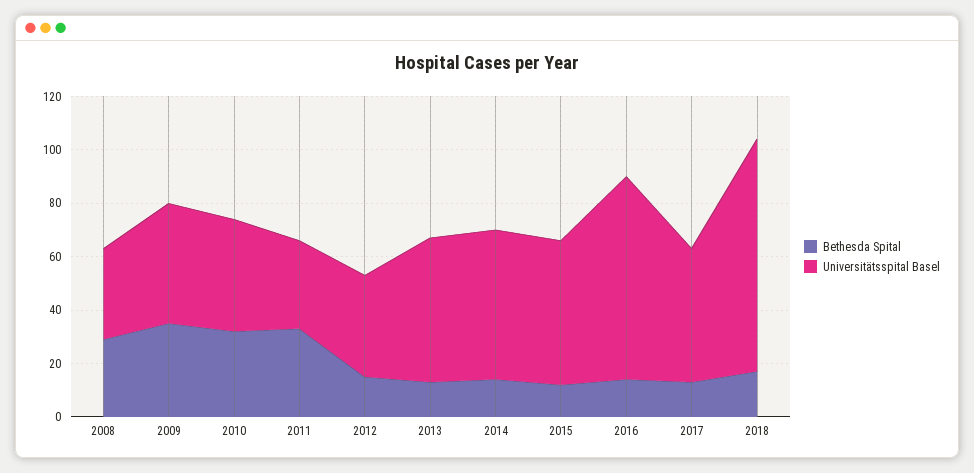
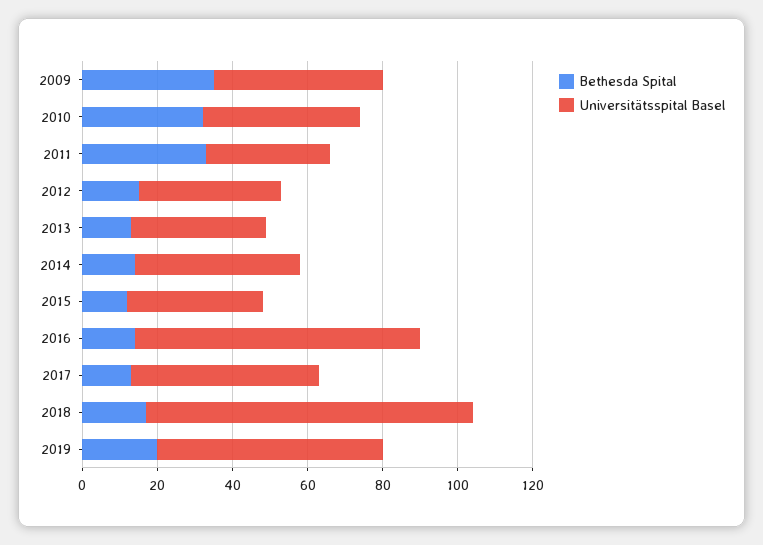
Bethesda Spital, 2008: 30 -> none
Universitätsspital Basel, 2008: 35 -> none
Universitätsspital Basel, 2013: 55 -> 35
Universitätsspital Basel, 2014: 55 -> 45
Universitätsspital Basel, 2015: 55 -> 35
Bethesda Spital, 2019: none -> 20
Universitätsspital Basel, 2019: none -> 60

